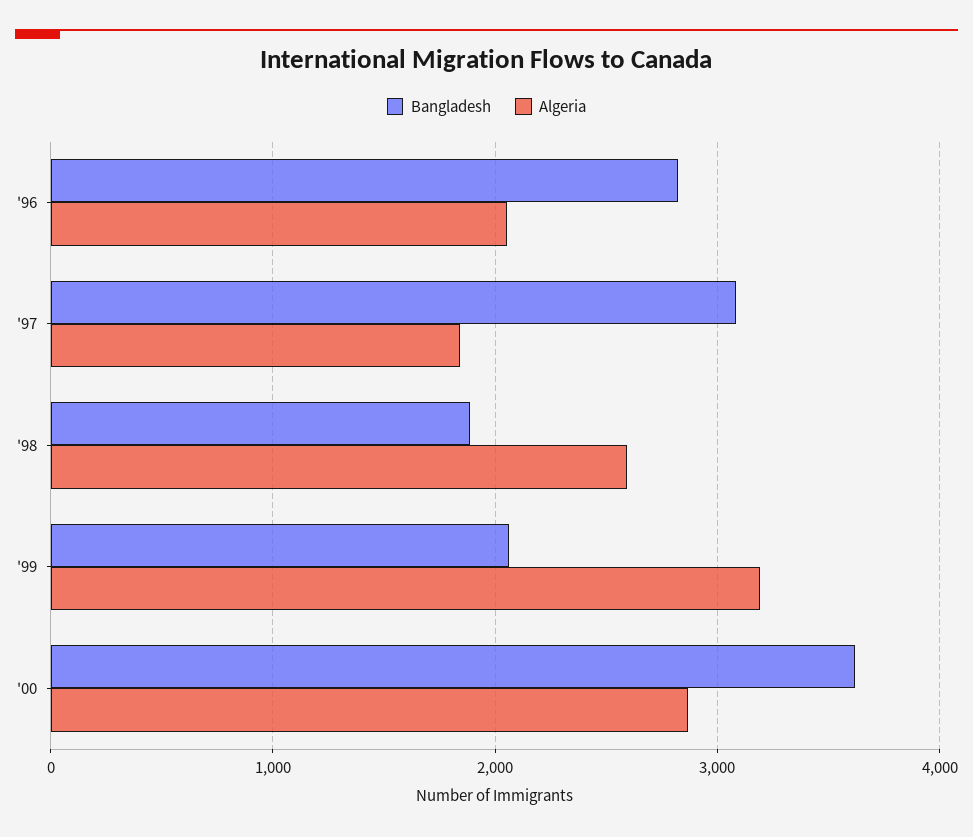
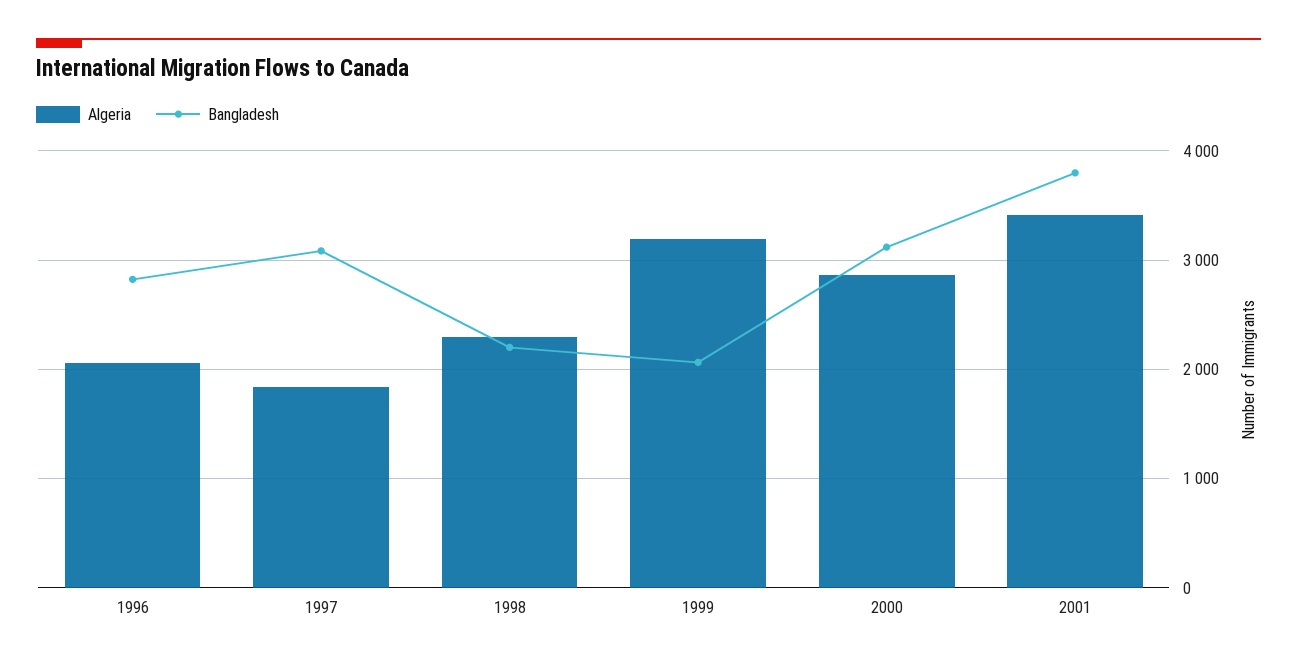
Bangladesh, '98: 1900 -> 2200
Algeria, '98: 2600 -> 2300
Bangladesh, '00: 3600 -> 3100
Algeria, 2001: none -> 3400
Bangladesh, 2001: none -> 3800

